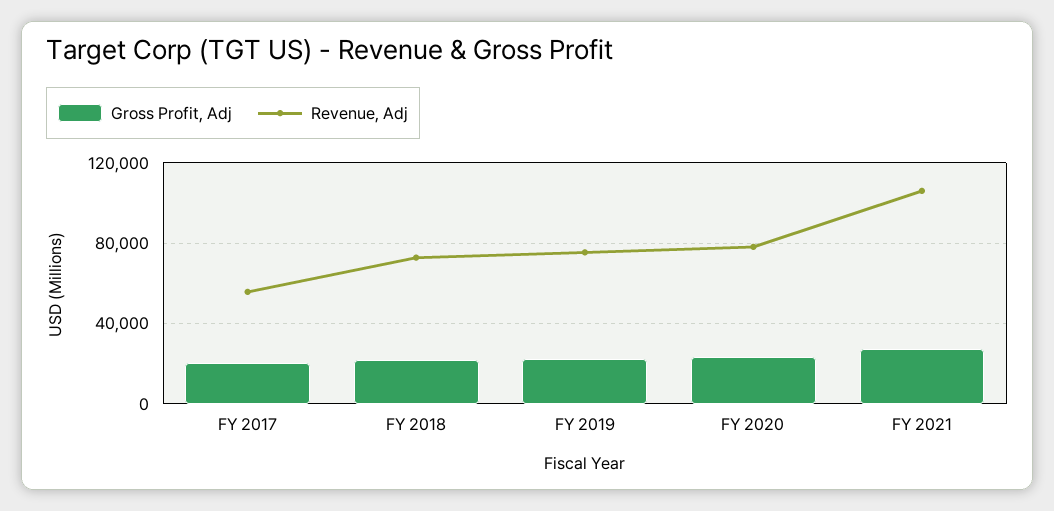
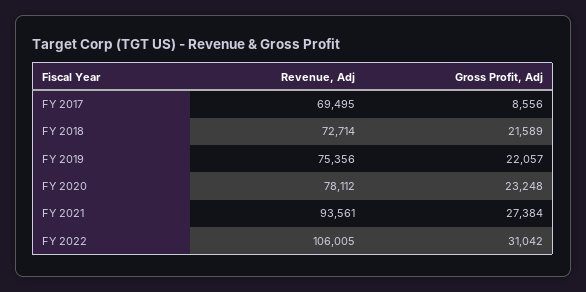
Gross Profit, Adj, FY 2017: 20000 -> 8556
Revenue, Adj, FY 2017: 55000 -> 69495
Revenue, Adj, FY 2021: 105000 -> 93561
Revenue, Adj, FY 2022: none -> 106005
Gross Profit, Adj, FY 2022: none -> 31042

